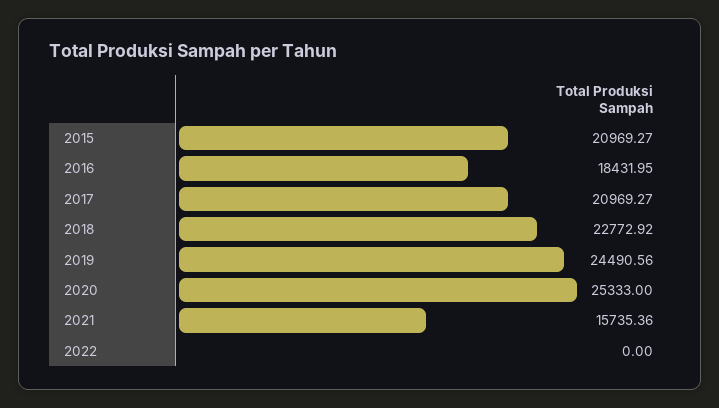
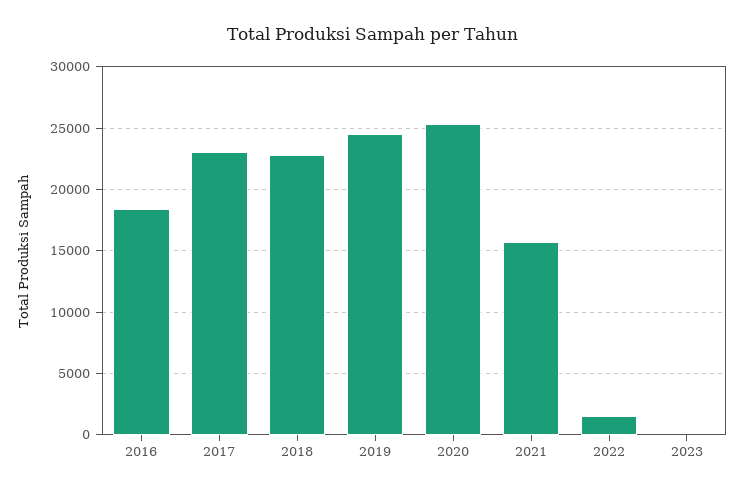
2015: 20969.27 -> none
2017: 20969.27 -> 23000
2022: 0 -> 1500
2023: none -> 0

